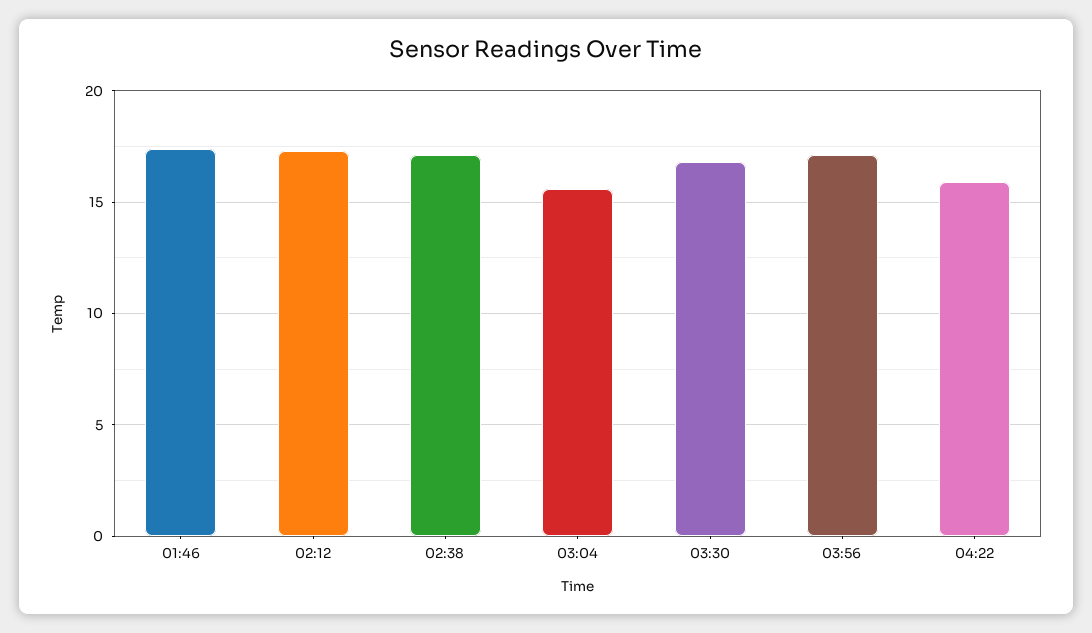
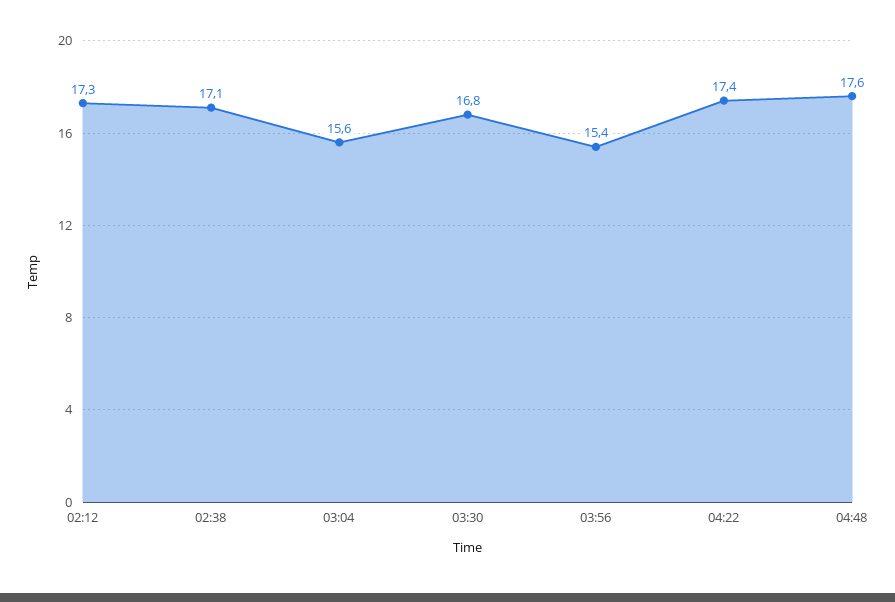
01:46: 17.5 -> none
03:56: 17 -> 15.4
04:22: 16 -> 17.4
04:48: none -> 17.6

